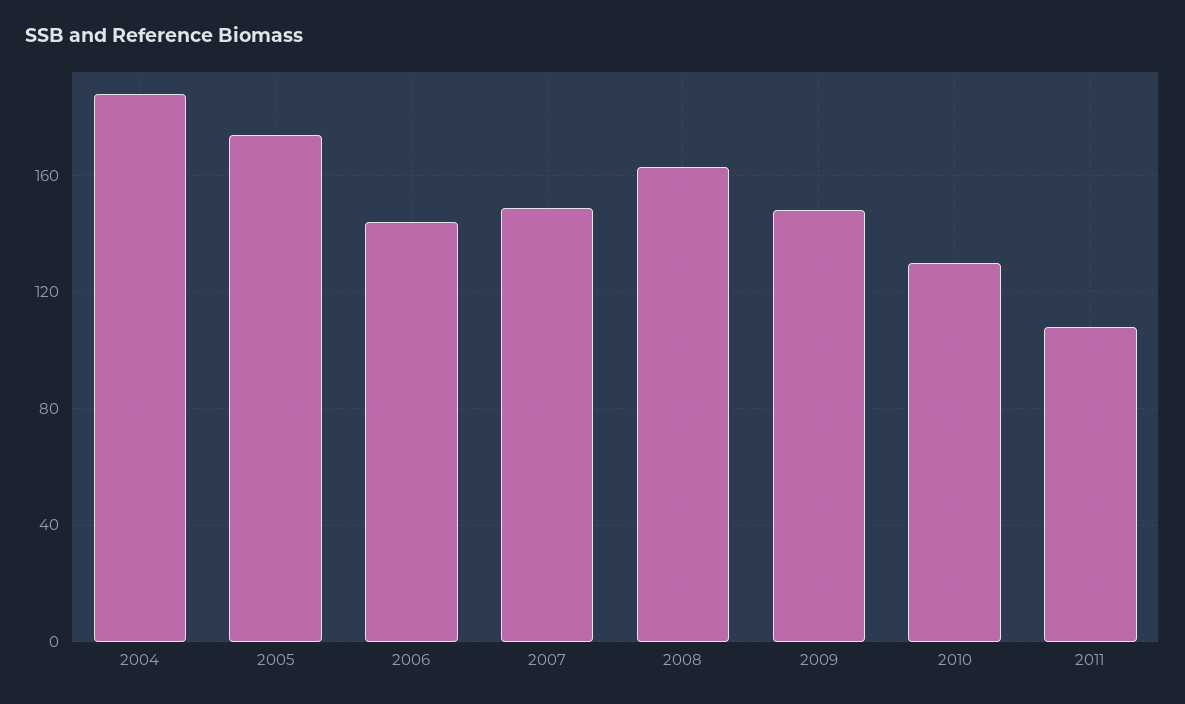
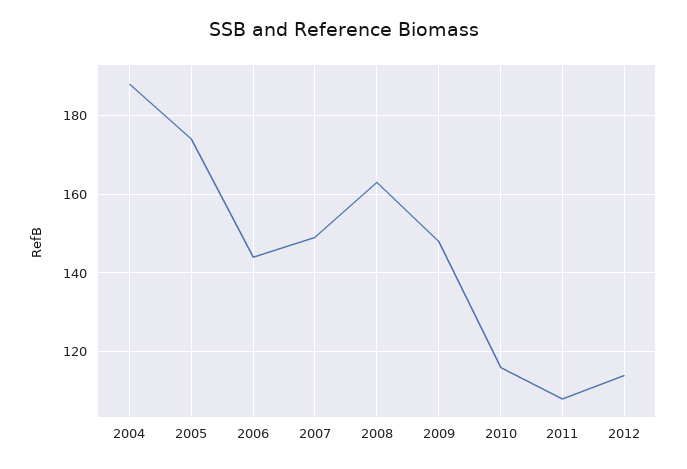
2010: 130 -> 115
2012: none -> 115

